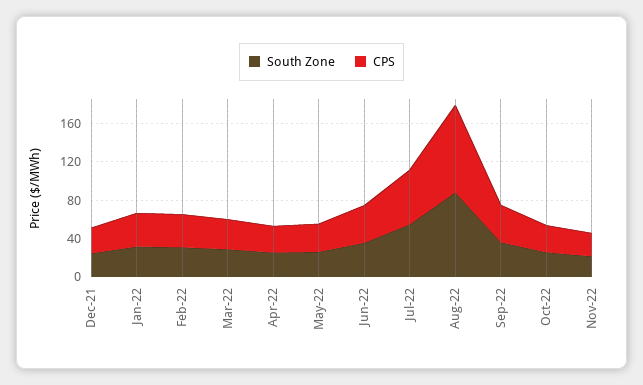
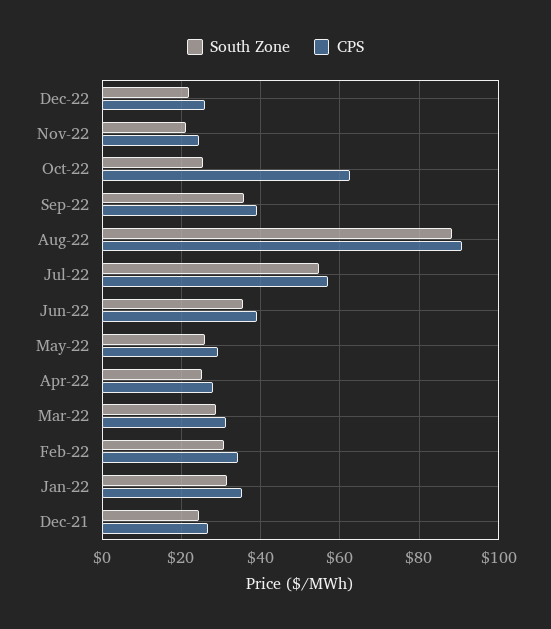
CPS, Oct-22: 30 -> 62
South Zone, Dec-22: none -> 22
CPS, Dec-22: none -> 26

